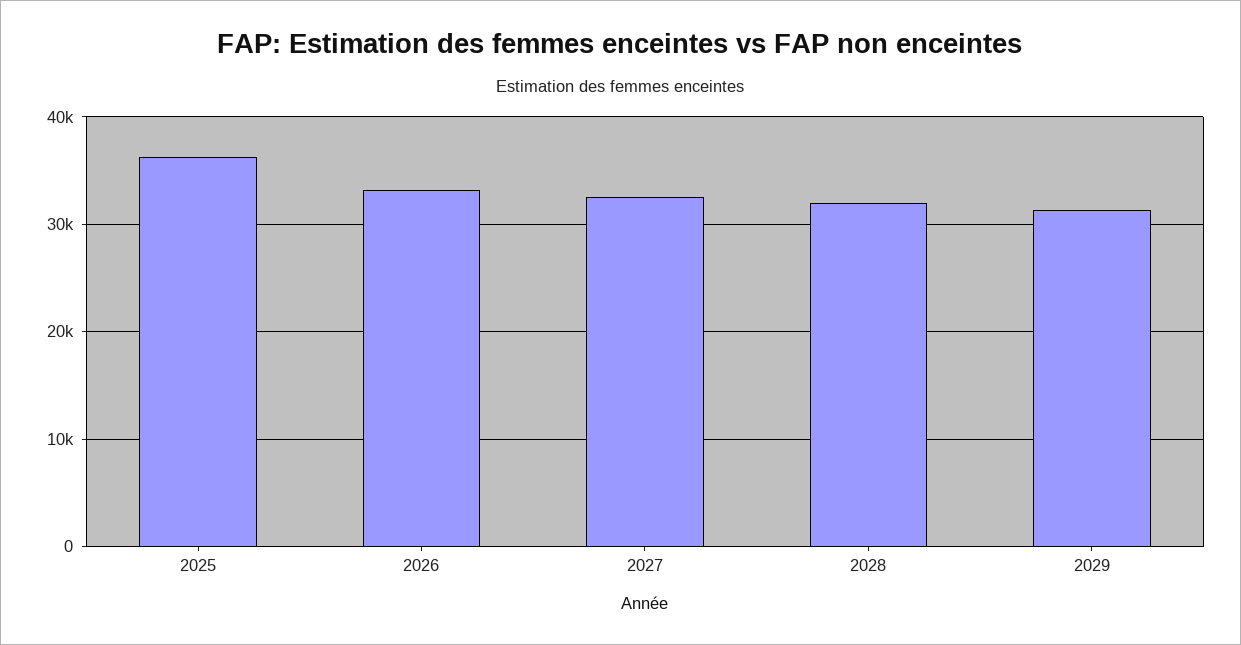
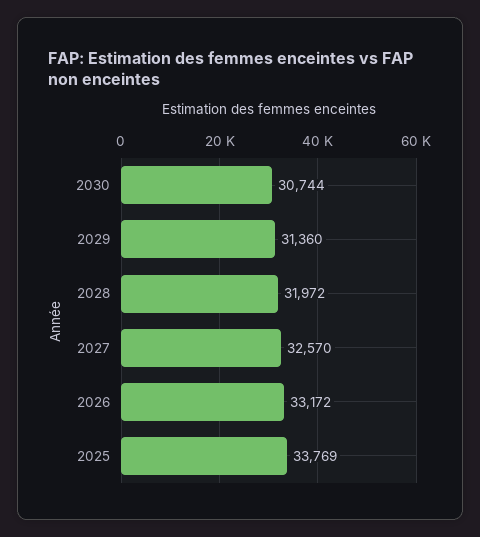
2025: 36000 -> 33769
2030: none -> 30744

